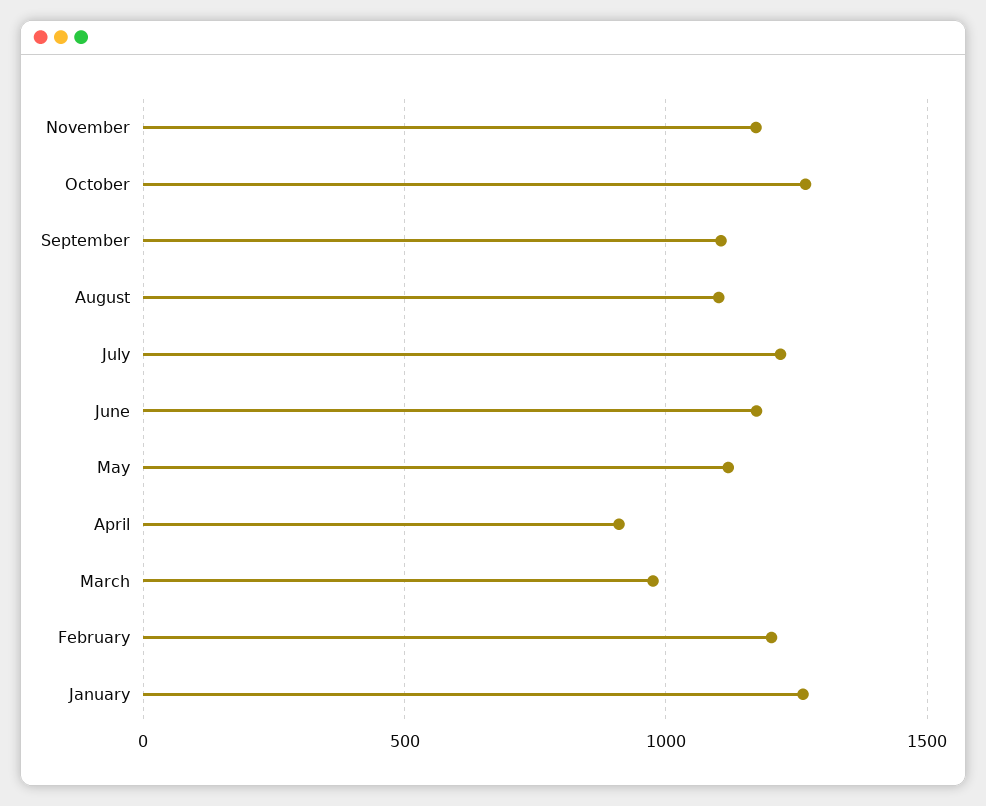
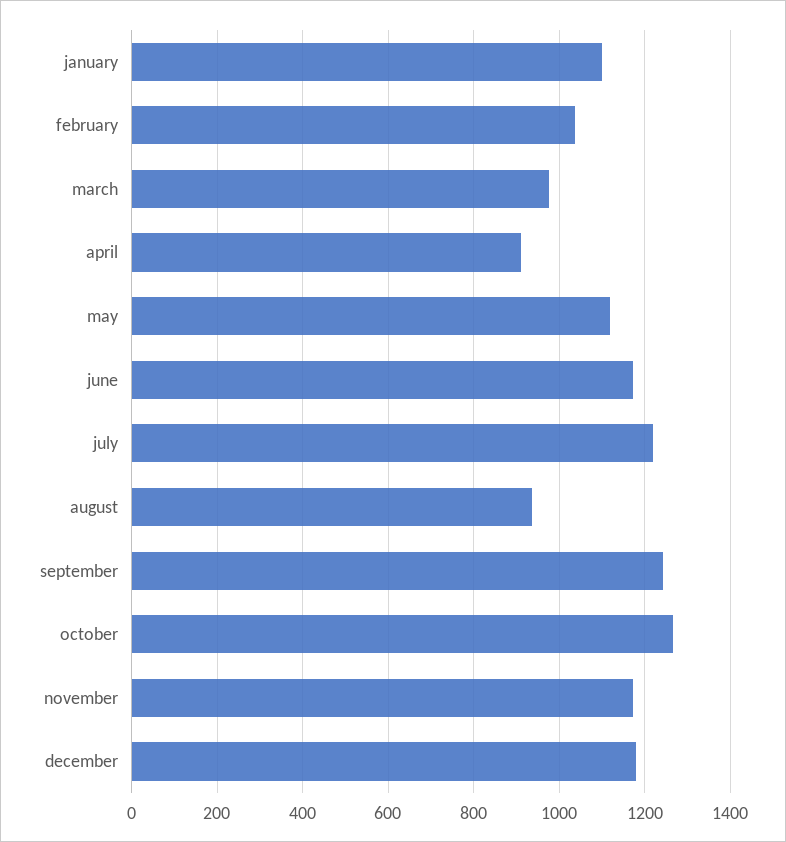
September: 1100 -> 1240
August: 1100 -> 940
February: 1200 -> 1040
January: 1250 -> 1100
december: none -> 1180

